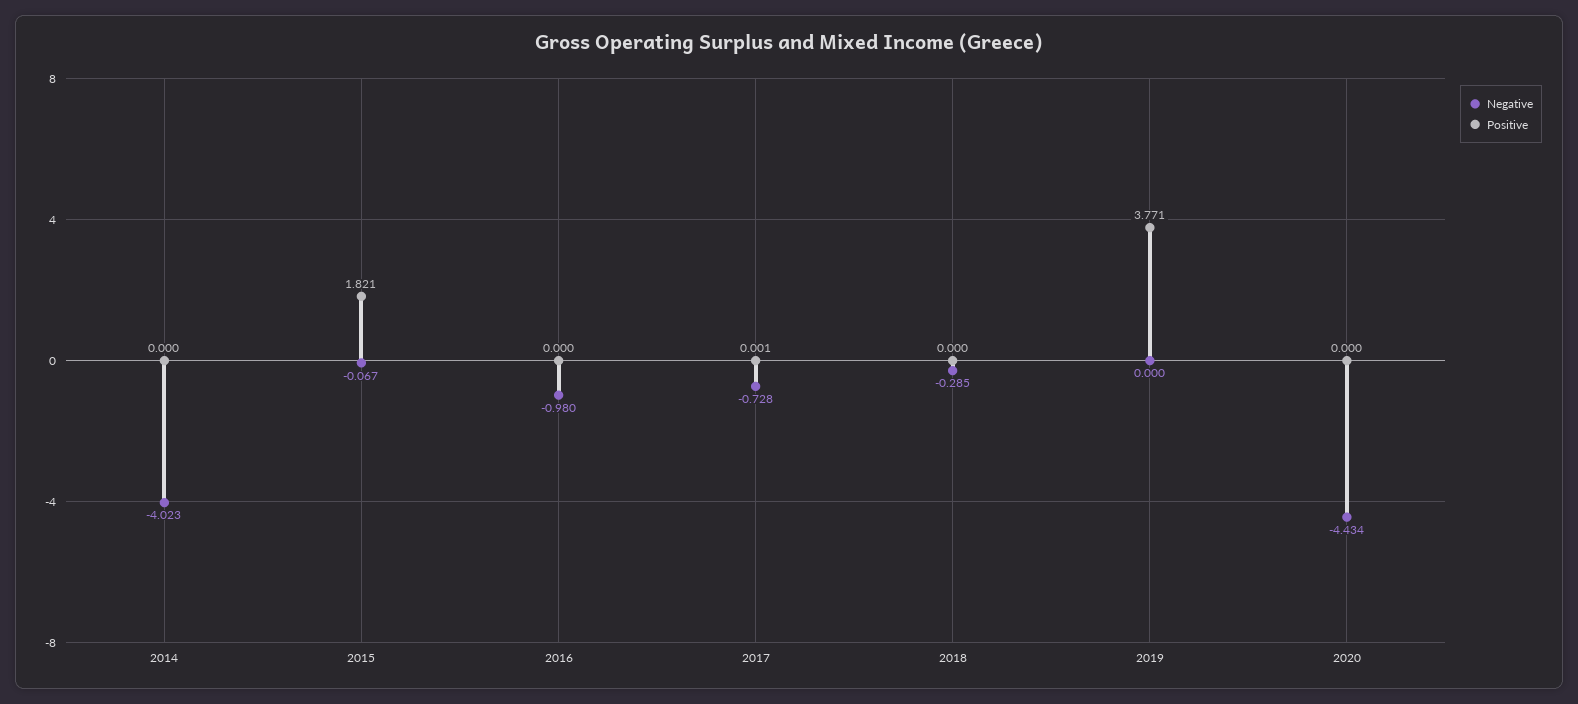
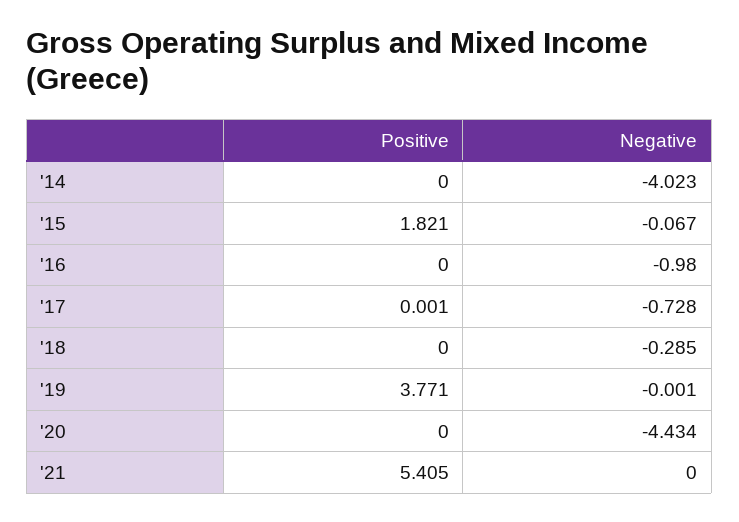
Negative, 2019: 0 -> -0.001
Positive, '21: none -> 5.405
Negative, '21: none -> 0

